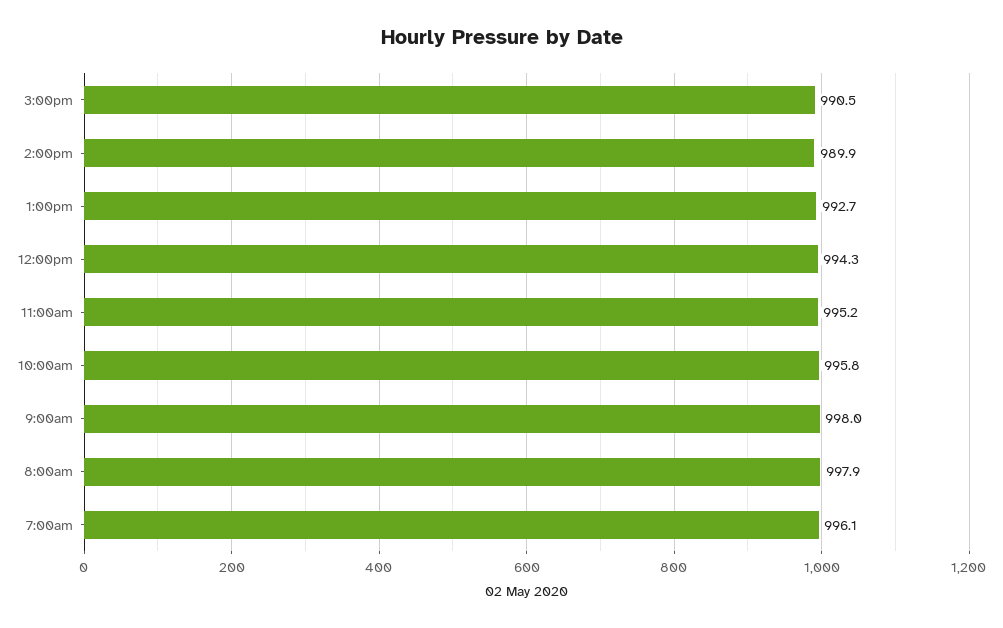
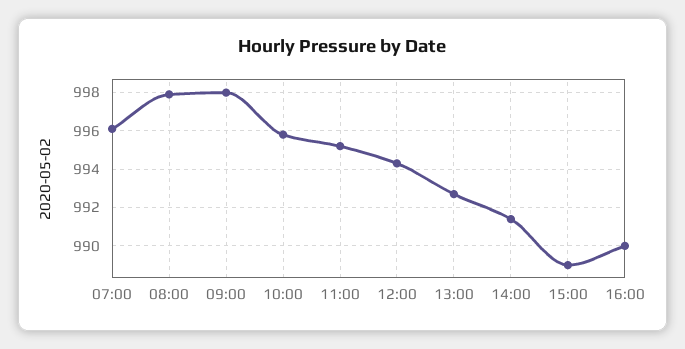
3:00pm: 990.5 -> 989
2:00pm: 989.9 -> 991.5
16:00: none -> 990

